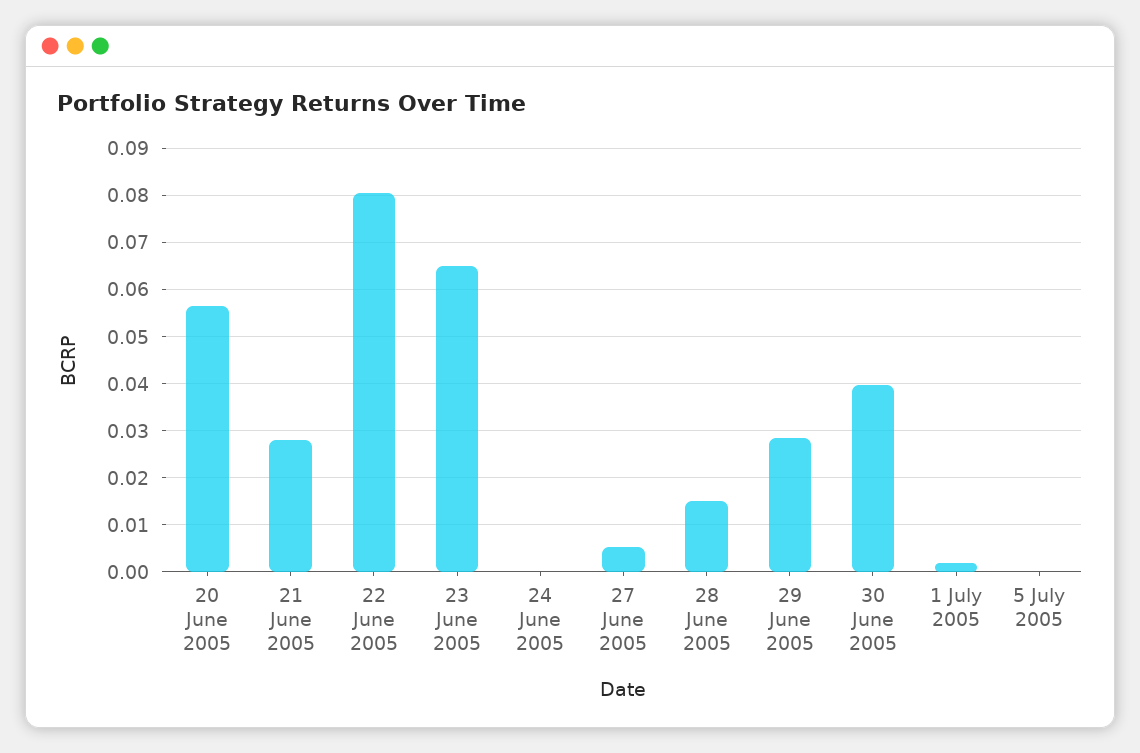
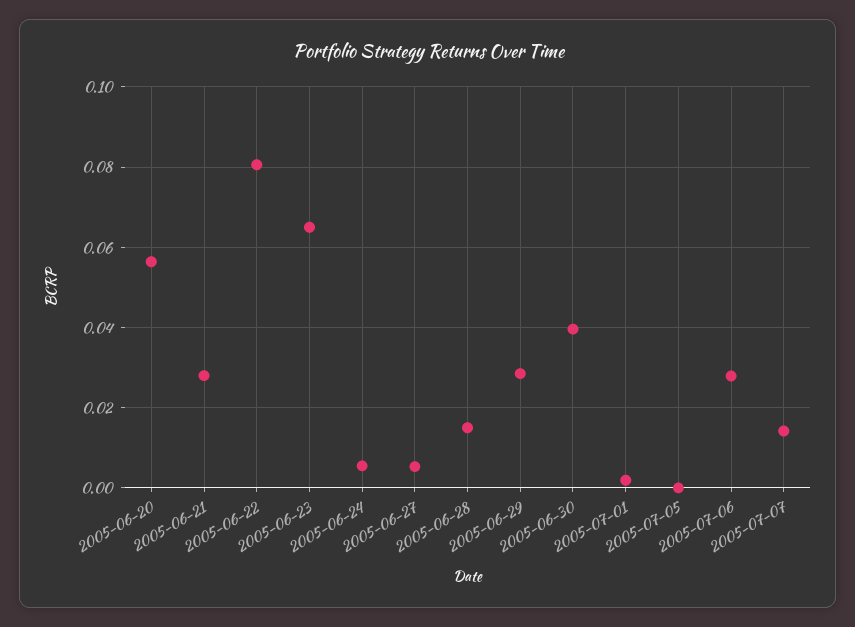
24 June 2005: 0 -> 0.006
2005-07-06: none -> 0.028
2005-07-07: none -> 0.014

